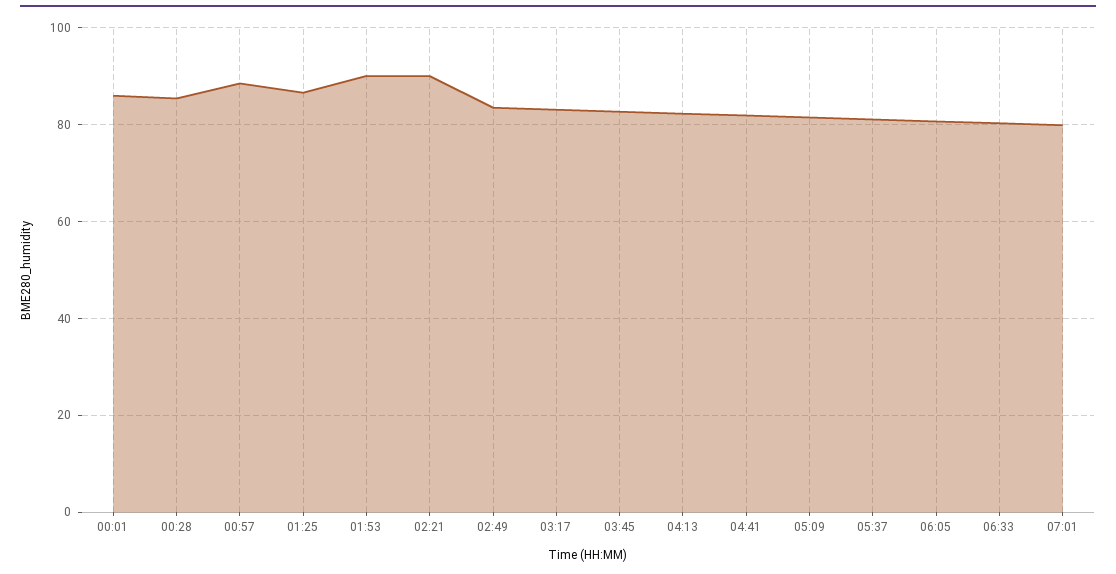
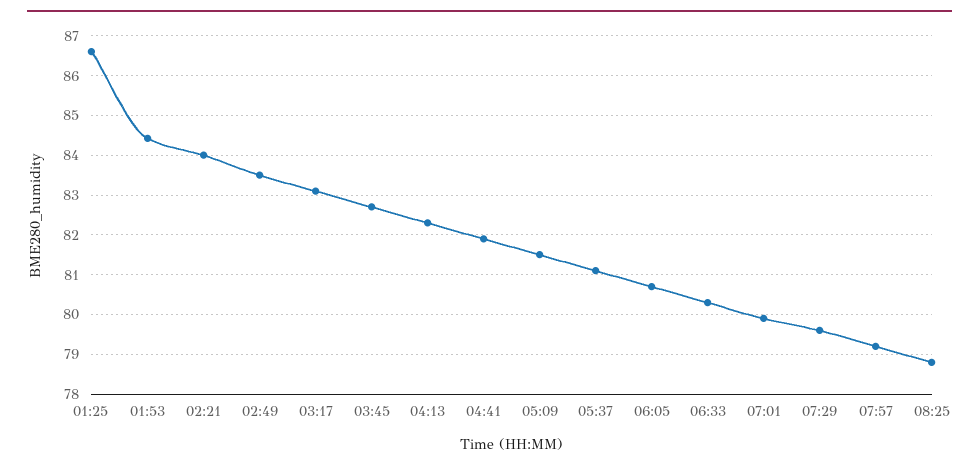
00:01: 86 -> none
00:28: 86 -> none
00:57: 88 -> none
01:53: 90 -> 84.4
02:21: 90 -> 84
07:29: none -> 79.6
07:57: none -> 79.2
08:25: none -> 78.8

